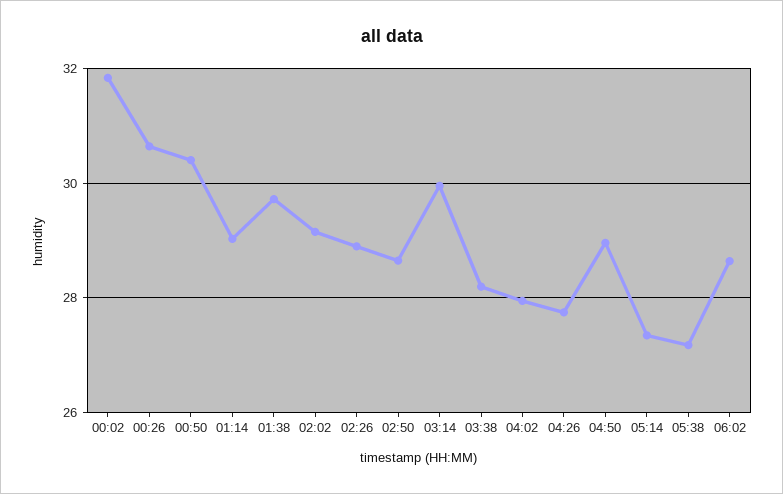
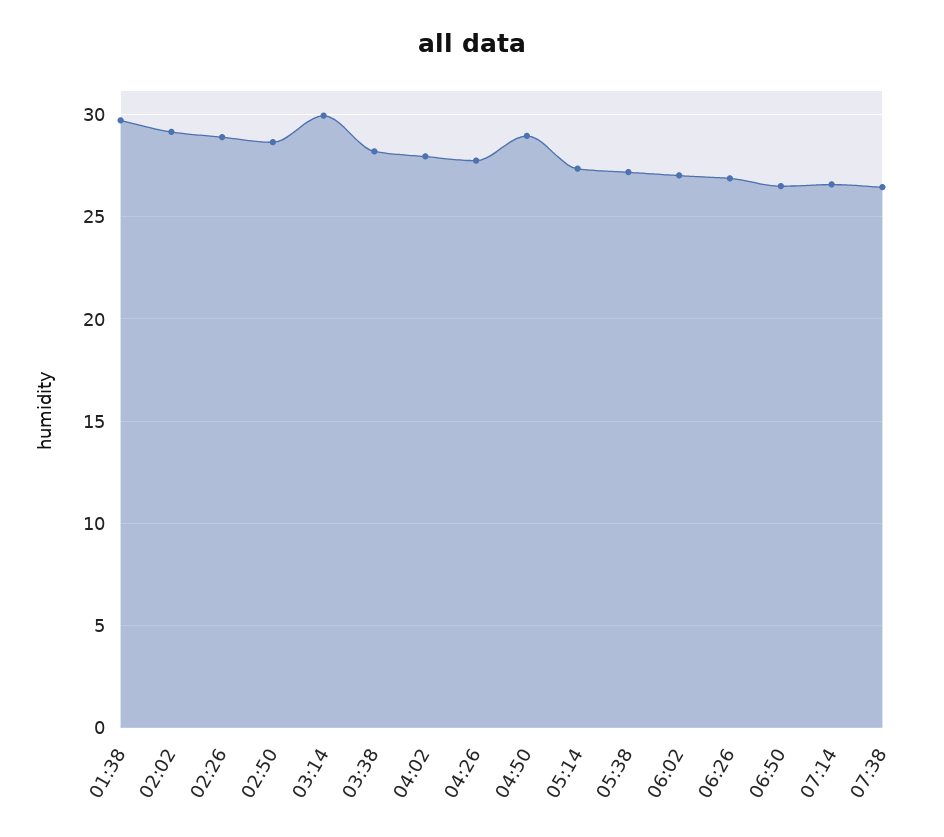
00:02: 31.8 -> none
00:26: 30.6 -> none
00:50: 30.4 -> none
01:14: 29 -> none
06:02: 28.6 -> 27
06:26: none -> 27
06:50: none -> 26.5
07:14: none -> 26.5
07:38: none -> 26.5

